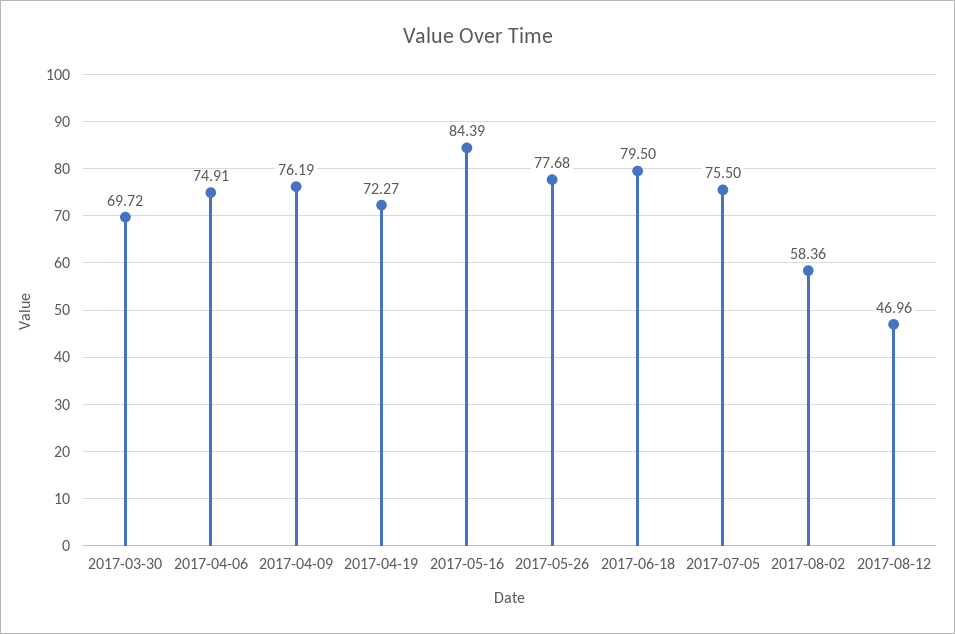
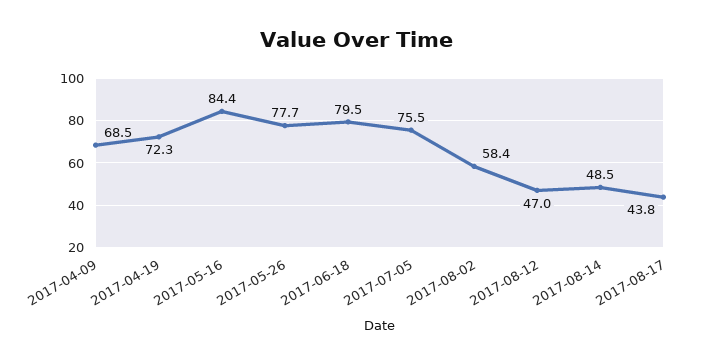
2017-03-30: 69.72 -> none
2017-04-06: 74.91 -> none
2017-04-09: 76.19 -> 68.5
2017-08-14: none -> 48.5
2017-08-17: none -> 43.8

